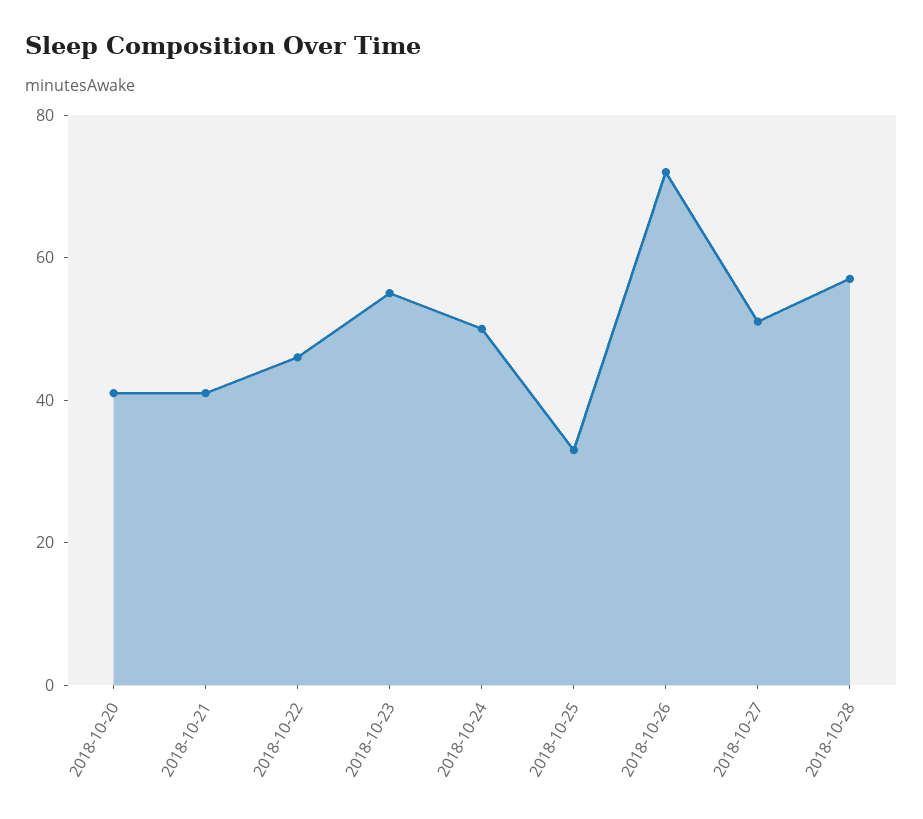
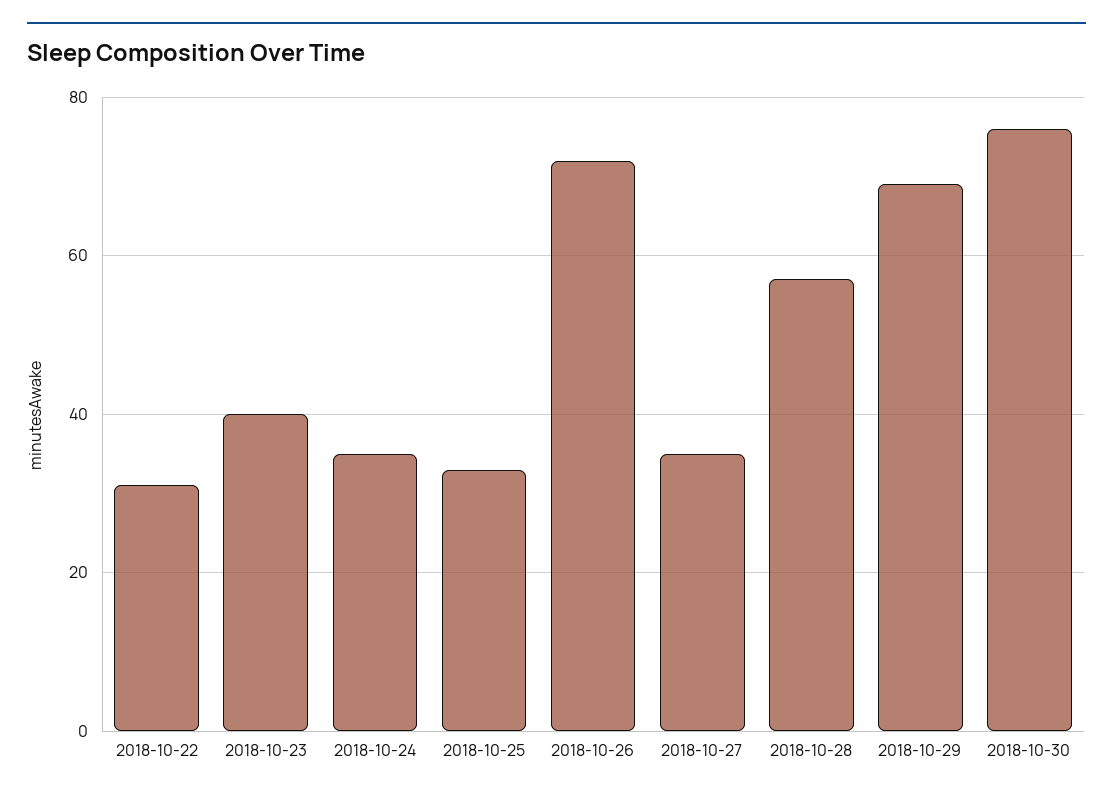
2018-10-20: 40 -> none
2018-10-21: 40 -> none
2018-10-22: 45 -> 30
2018-10-23: 55 -> 40
2018-10-24: 50 -> 35
2018-10-27: 50 -> 35
2018-10-29: none -> 70
2018-10-30: none -> 75

